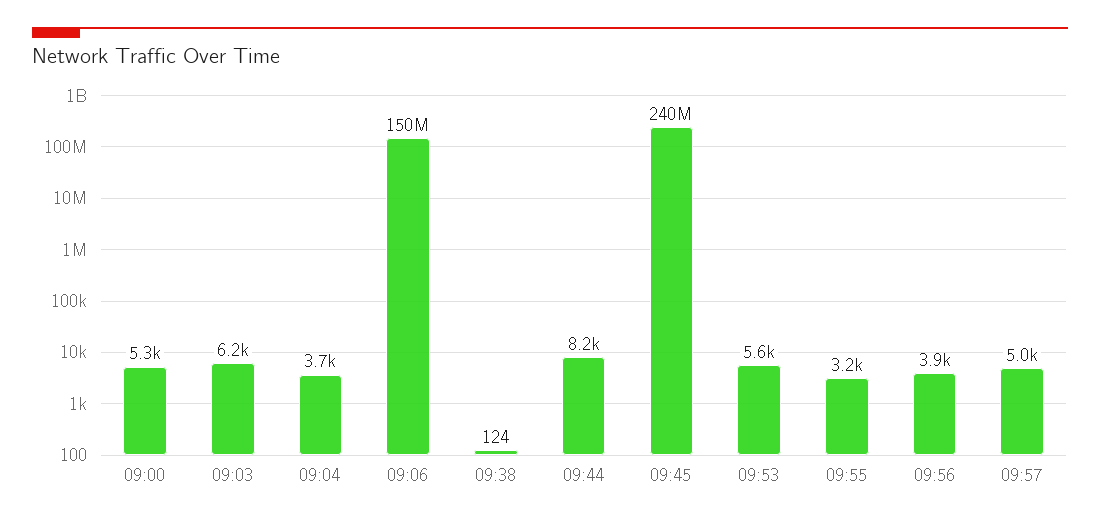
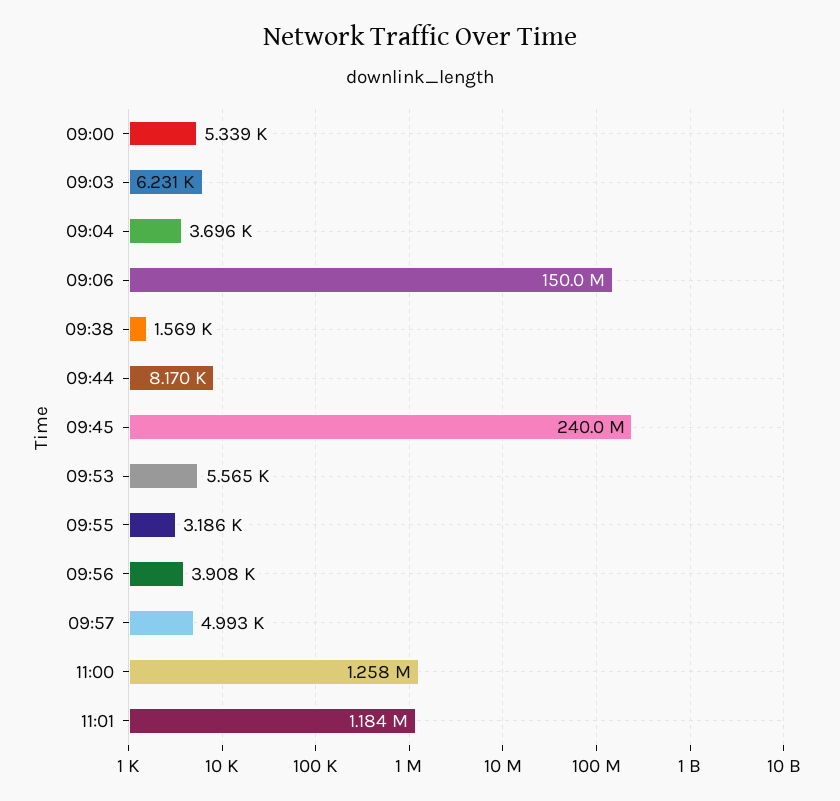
09:38: 124 -> 1569
11:00: none -> 1258000
11:01: none -> 1184000

